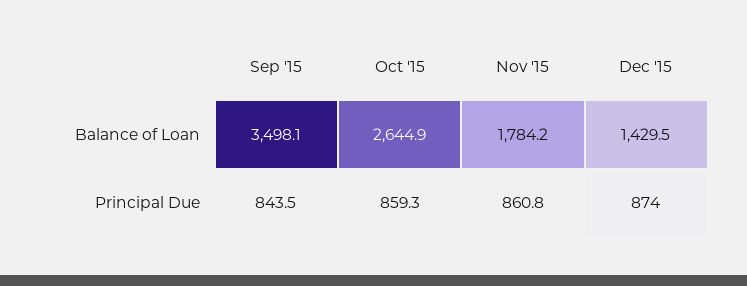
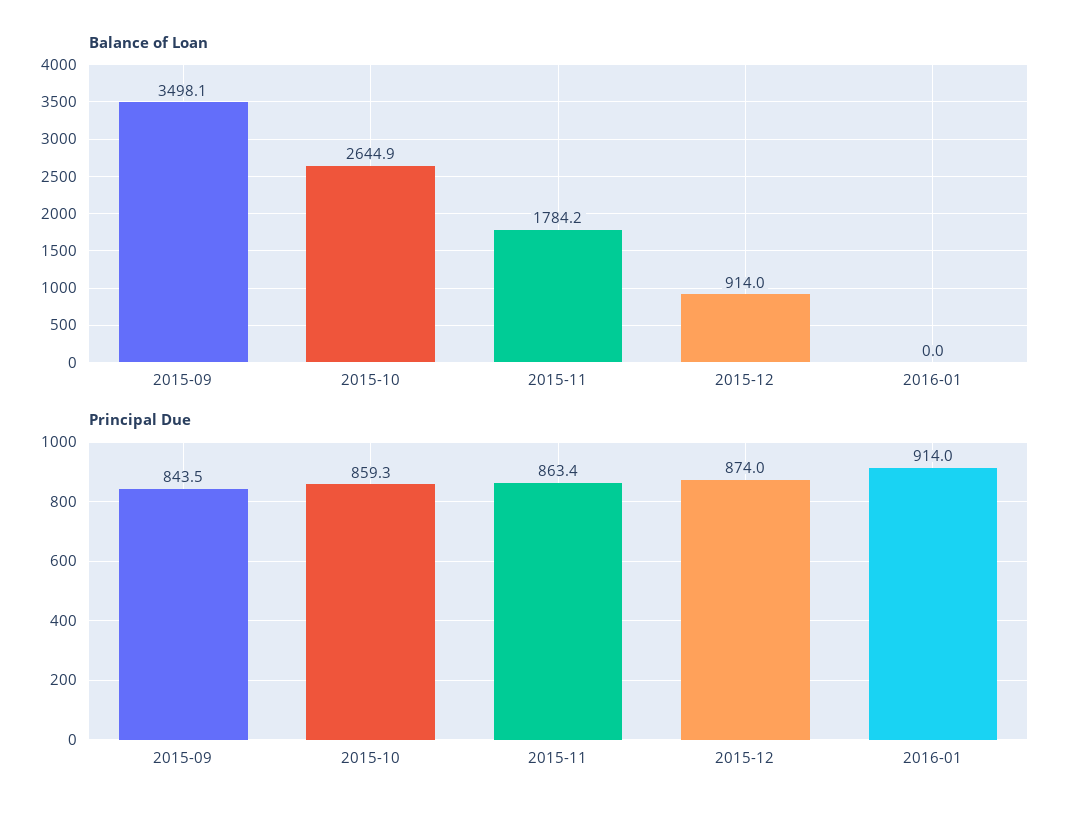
Balance of Loan, Dec '15: 1429.5 -> 914
Principal Due, Nov '15: 860.8 -> 863.4
Balance of Loan, 2016-01: none -> 0
Principal Due, 2016-01: none -> 914

